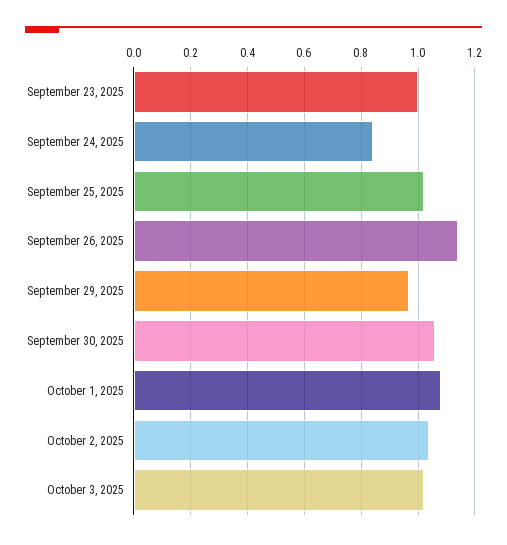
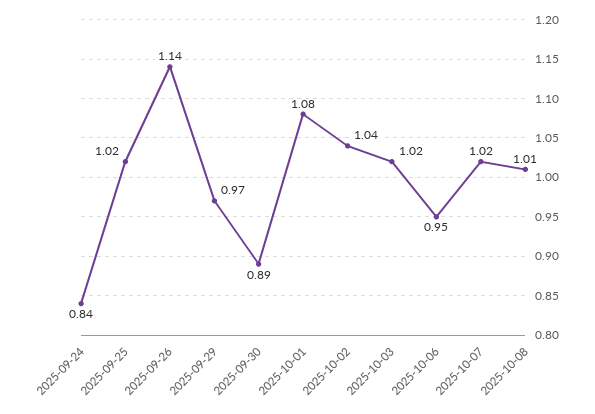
September 23, 2025: 1 -> none
September 30, 2025: 1.05 -> 0.89
2025-10-06: none -> 0.95
2025-10-07: none -> 1.02
2025-10-08: none -> 1.01

